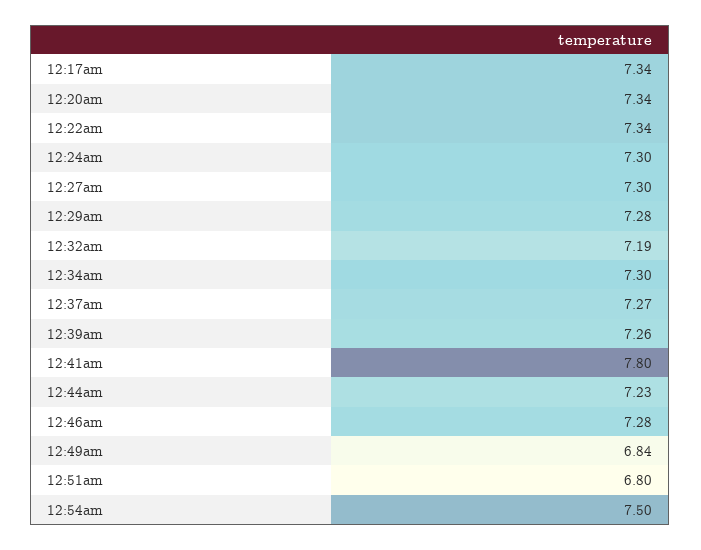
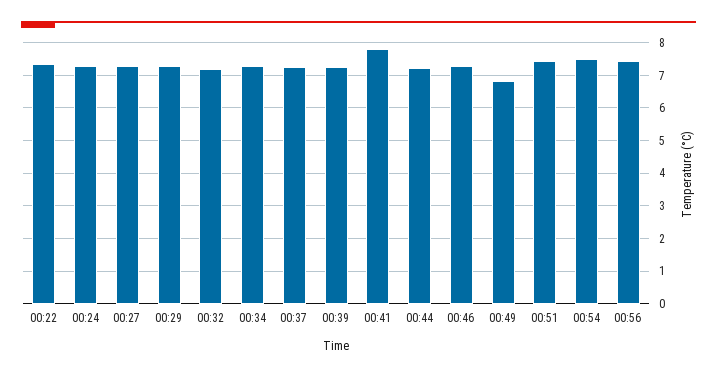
12:17am: 7.34 -> none
12:20am: 7.34 -> none
12:51am: 6.8 -> 7.4
00:56: none -> 7.4

